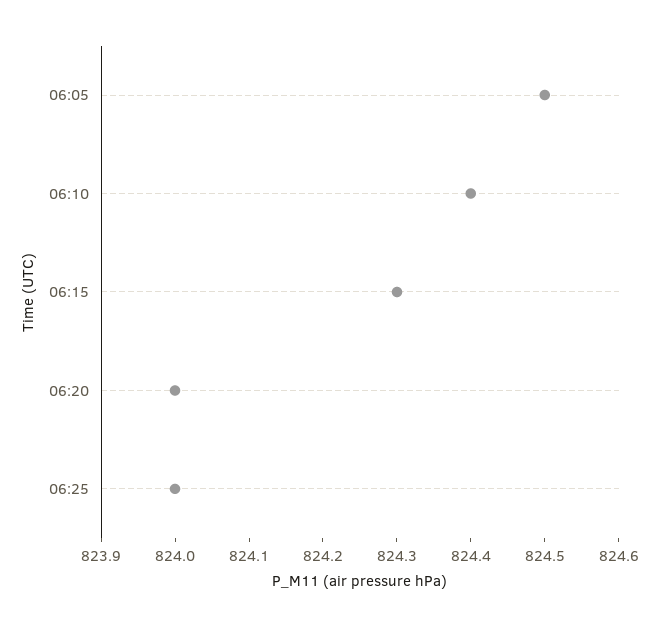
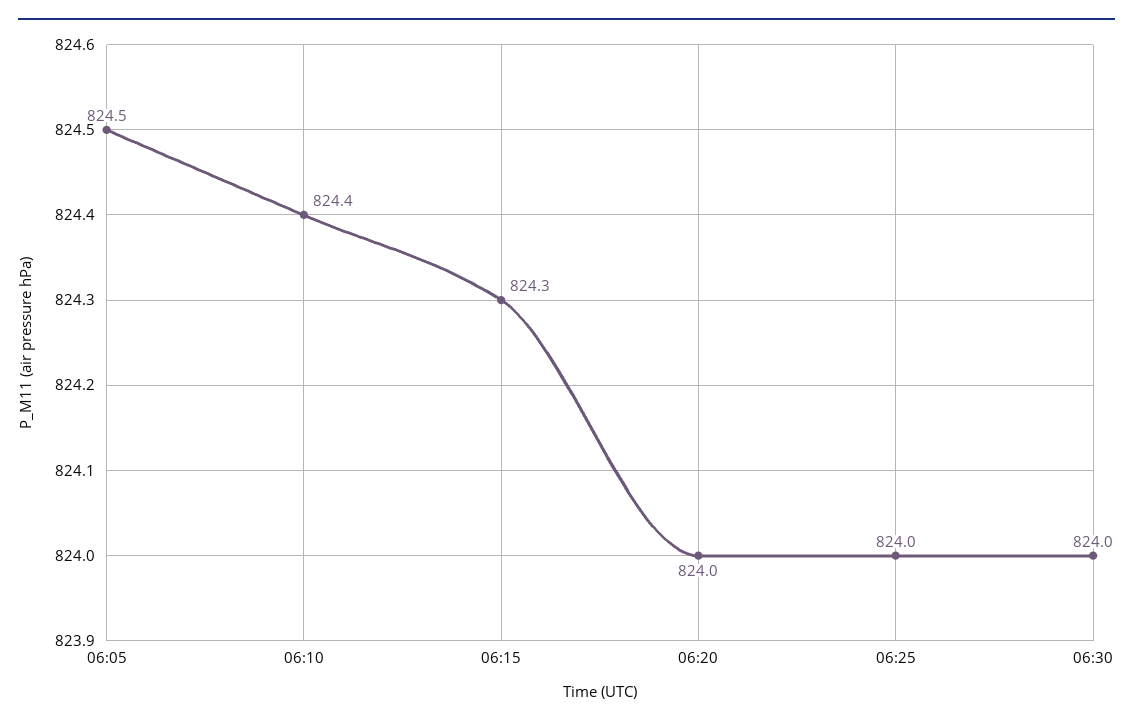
06:30: none -> 824

